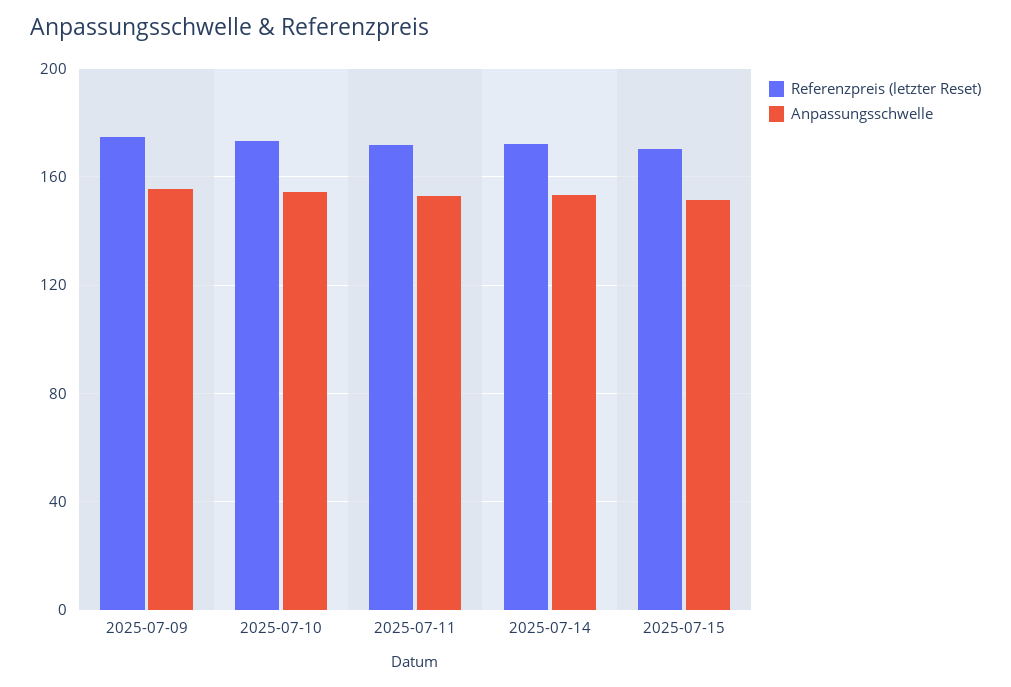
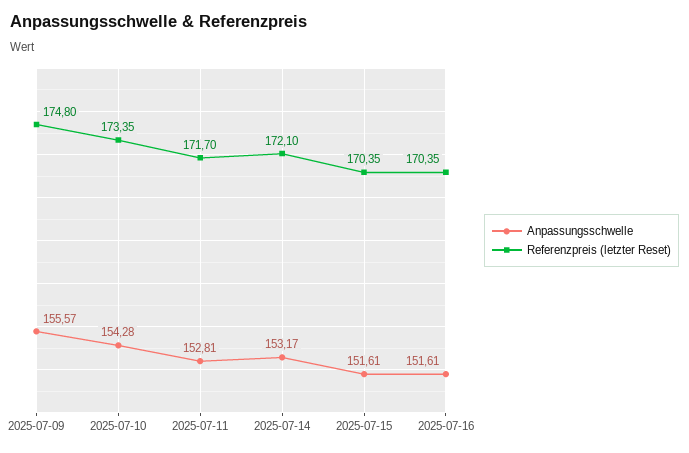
Anpassungsschwelle, 2025-07-16: none -> 151.61
Referenzpreis (letzter Reset), 2025-07-16: none -> 170.35

